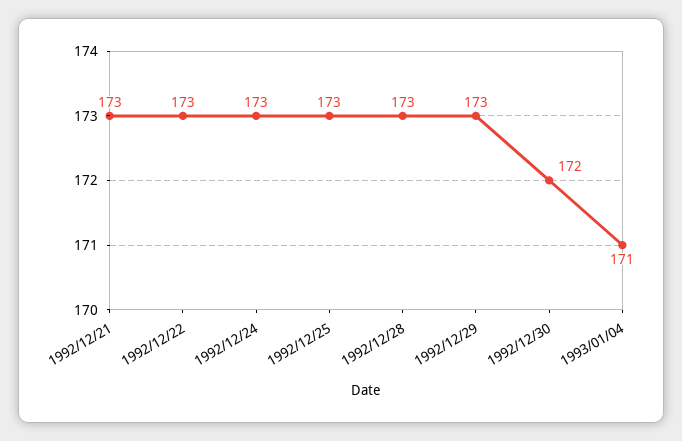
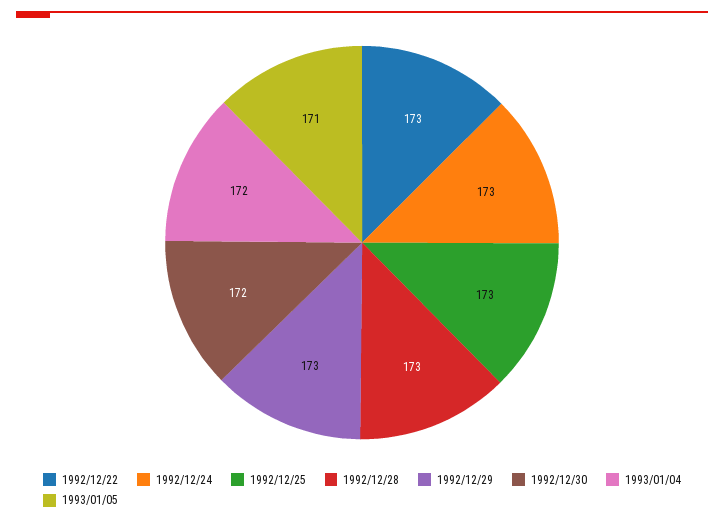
1992/12/21: 173 -> none
1993/01/04: 171 -> 172
1993/01/05: none -> 171

